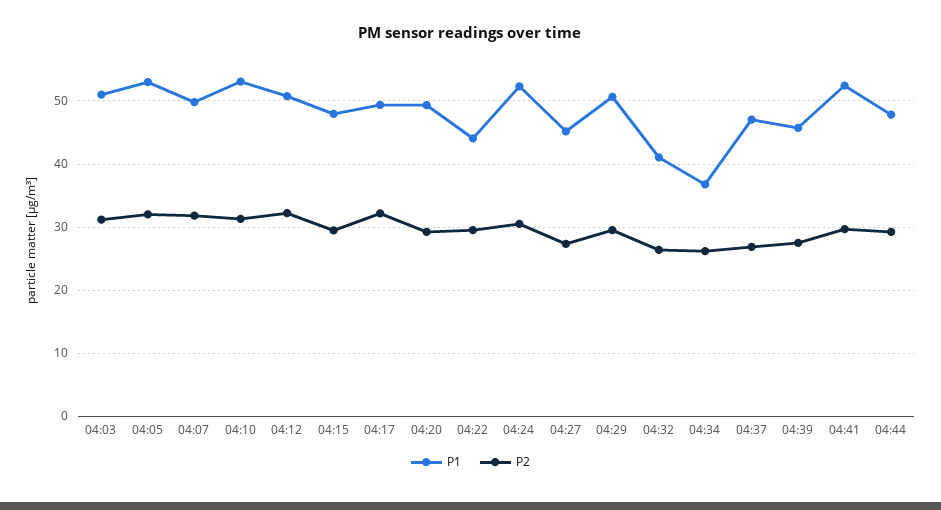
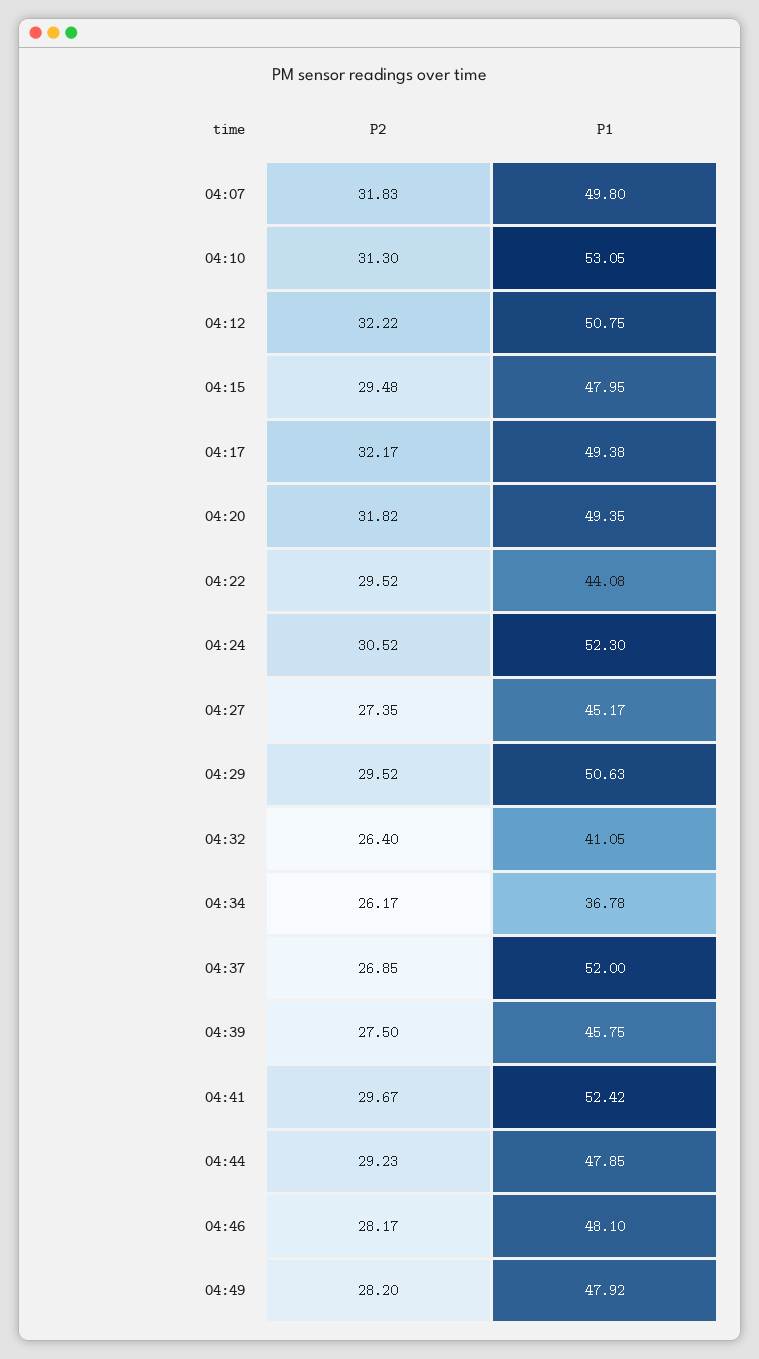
P1, 04:03: 51 -> none
P2, 04:03: 31 -> none
P1, 04:05: 53 -> none
P2, 04:05: 32 -> none
P2, 04:20: 29 -> 31.82
P1, 04:37: 47 -> 52
P2, 04:46: none -> 28.17
P1, 04:46: none -> 48.1
P2, 04:49: none -> 28.2
P1, 04:49: none -> 47.92

